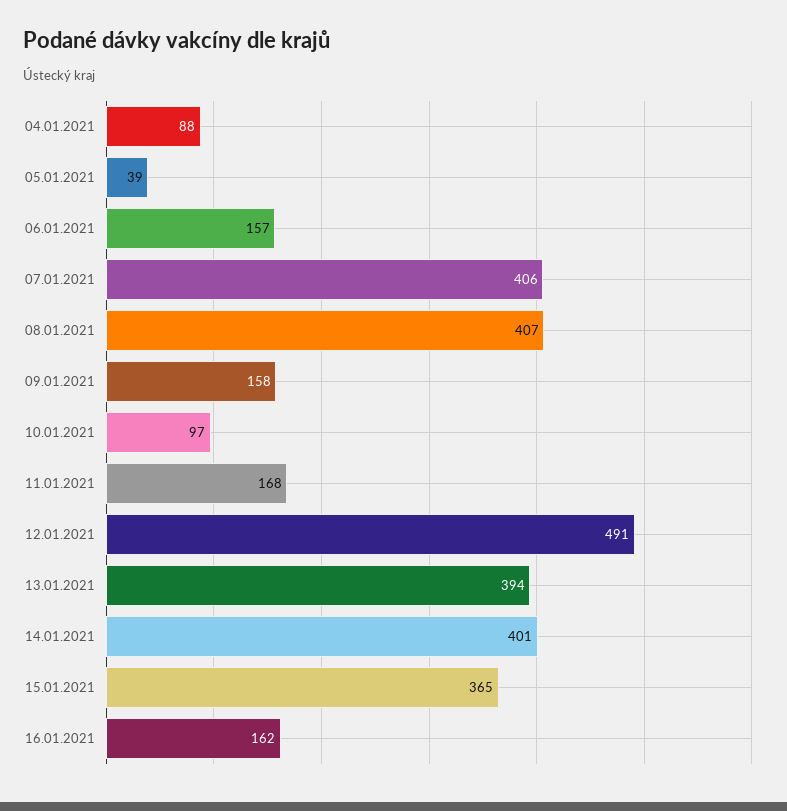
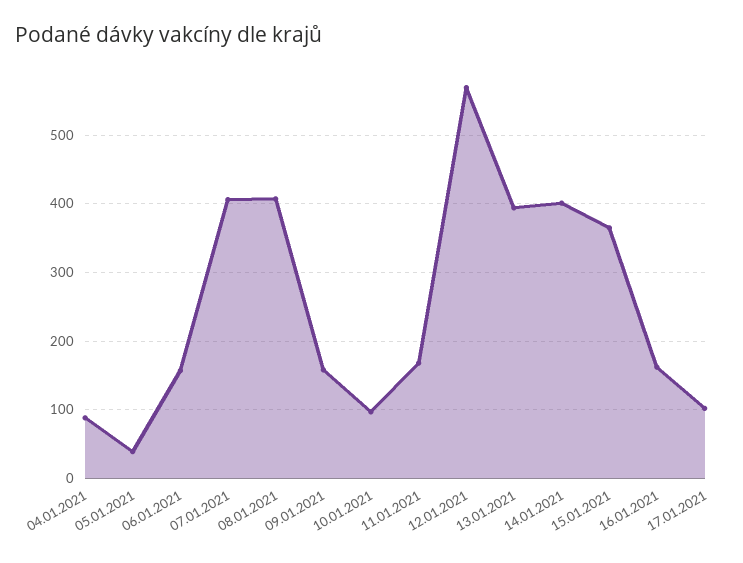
12.01.2021: 491 -> 570
17.01.2021: none -> 100

